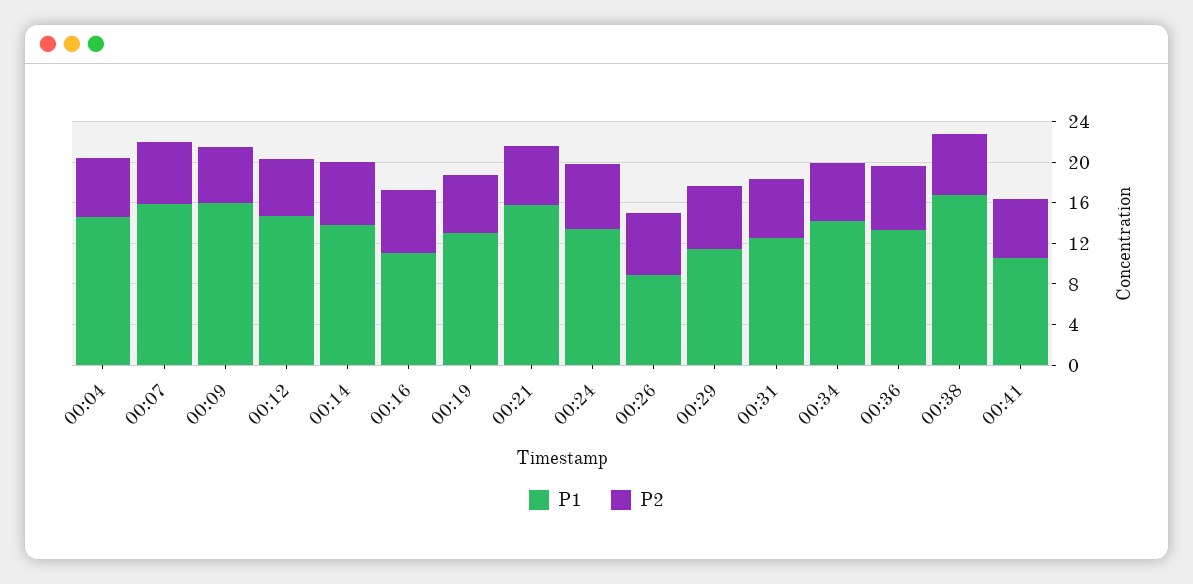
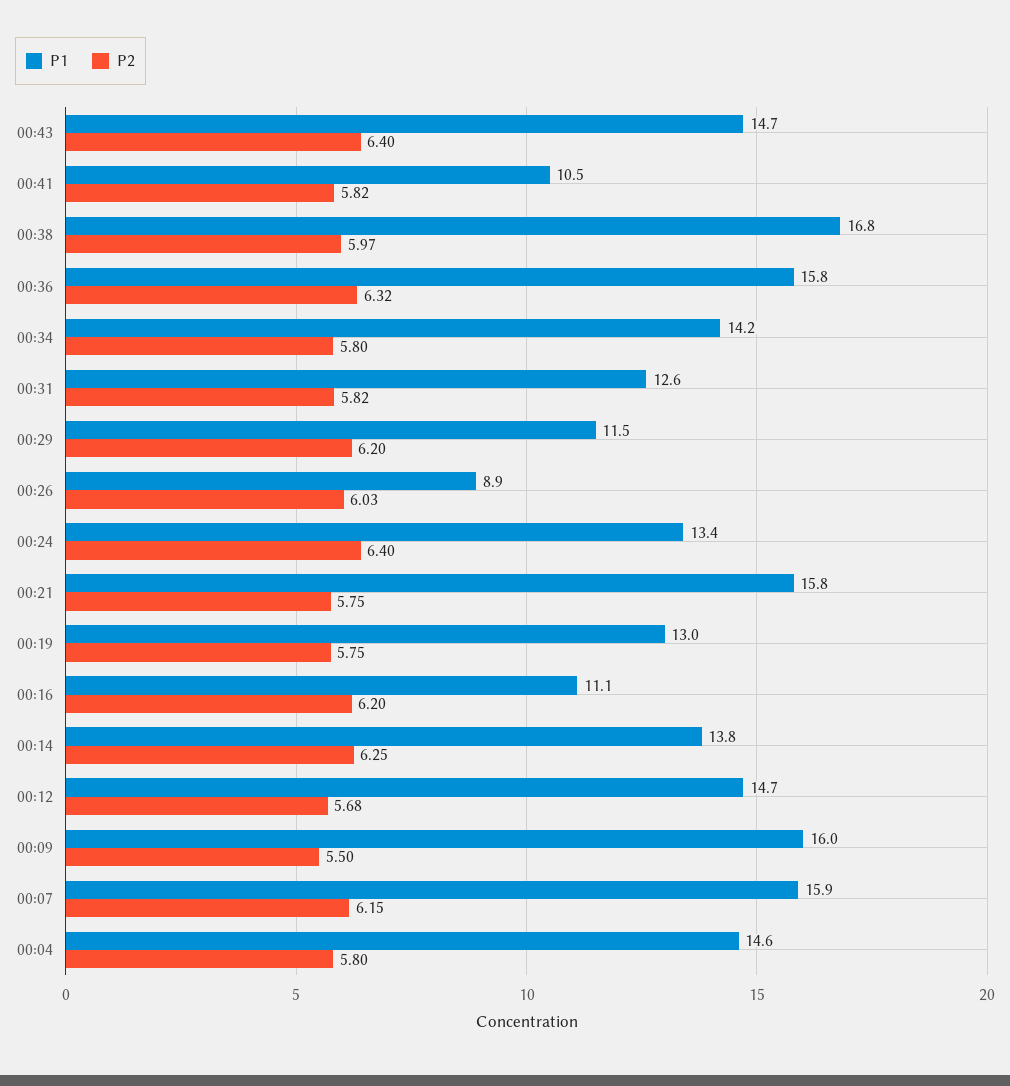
P1, 00:36: 13 -> 15.8
P1, 00:43: none -> 14.7
P2, 00:43: none -> 6.4

